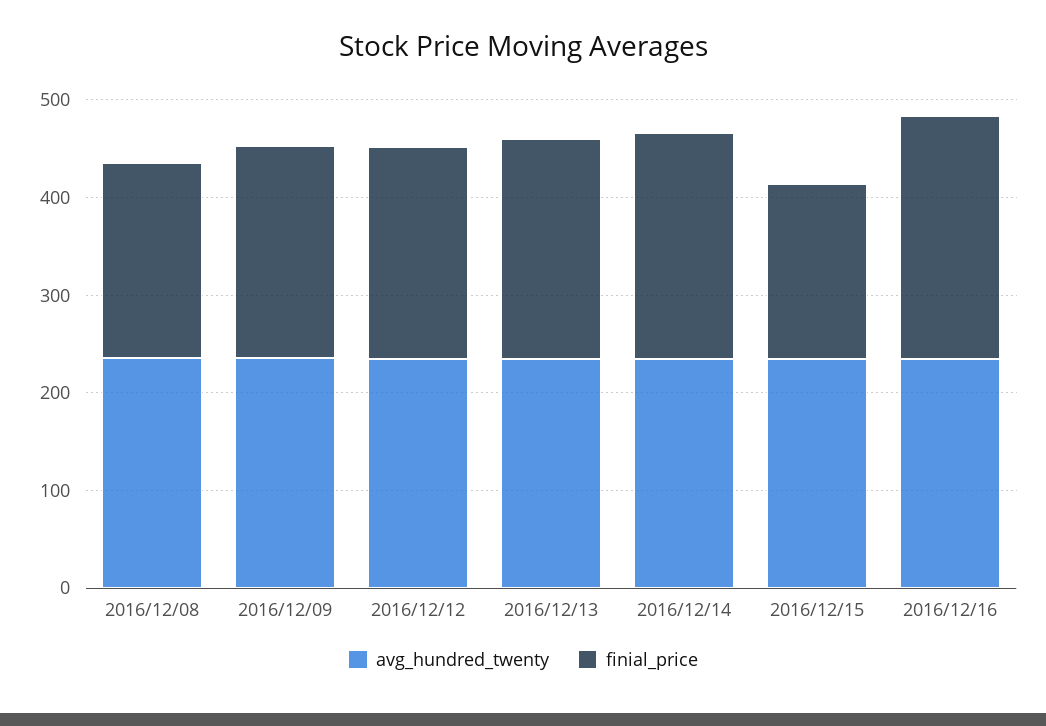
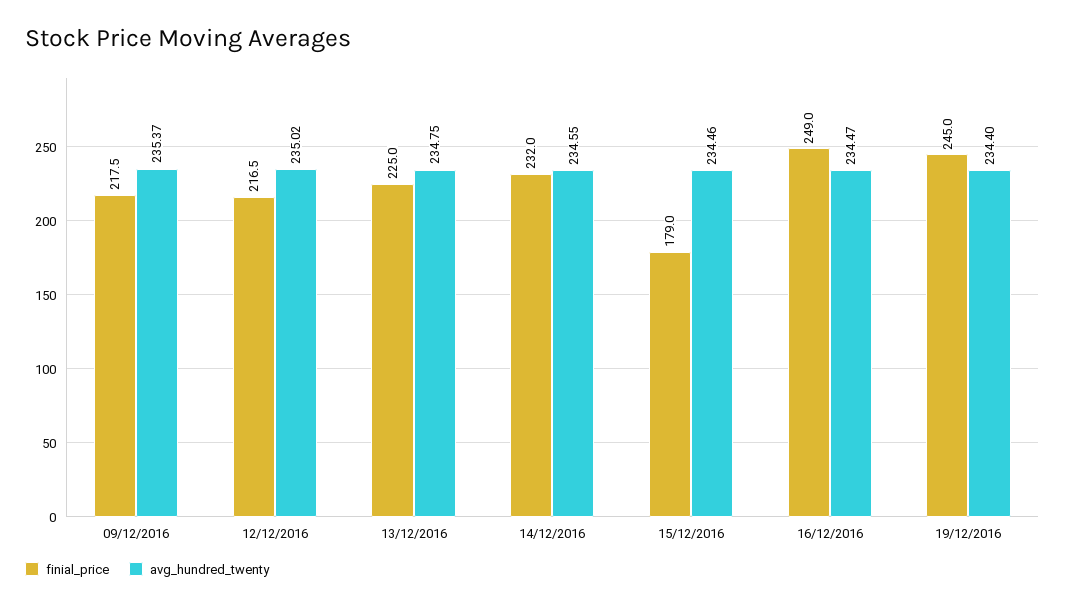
avg_hundred_twenty, 2016/12/08: 240 -> none
finial_price, 2016/12/08: 200 -> none
finial_price, 19/12/2016: none -> 245
avg_hundred_twenty, 19/12/2016: none -> 234.4

